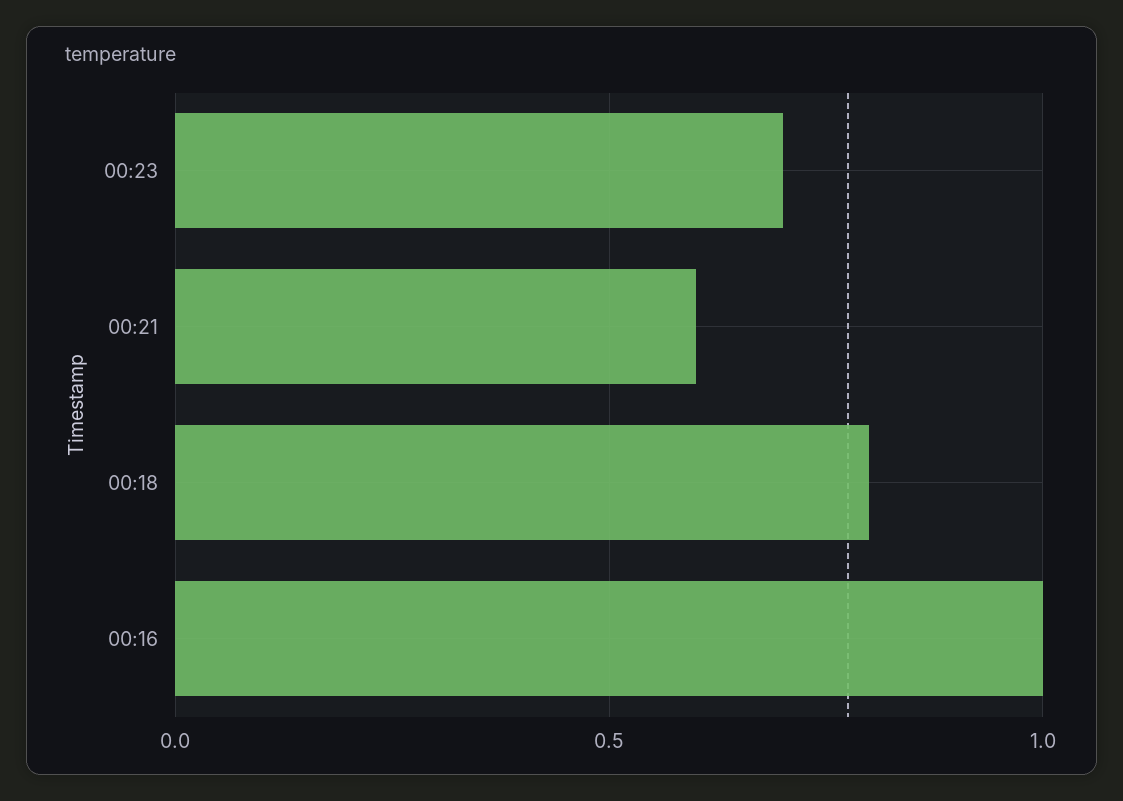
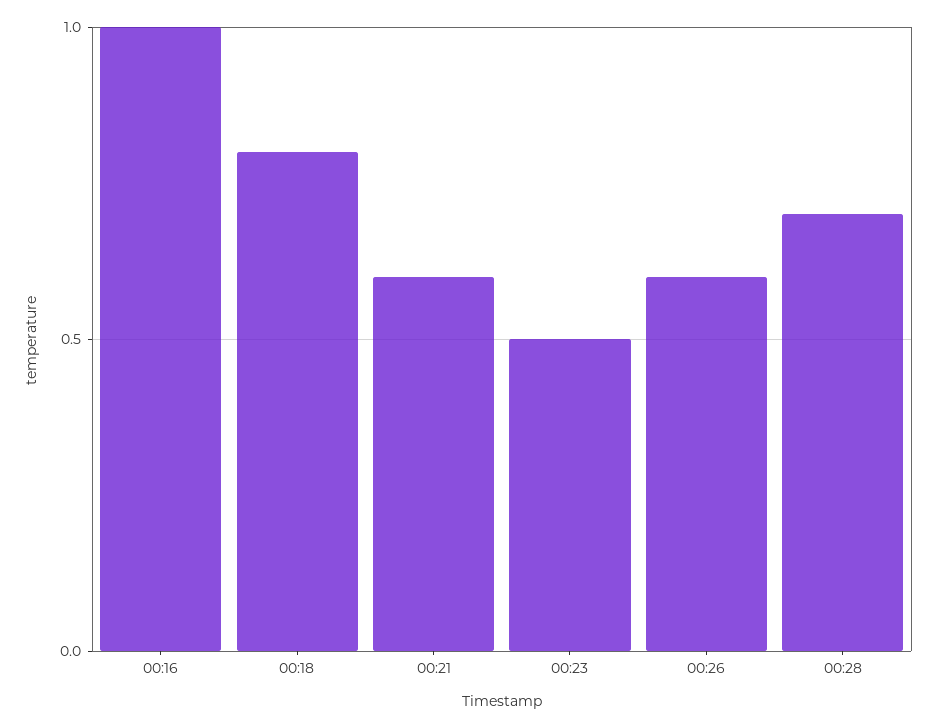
00:23: 0.7 -> 0.5
00:26: none -> 0.6
00:28: none -> 0.7

